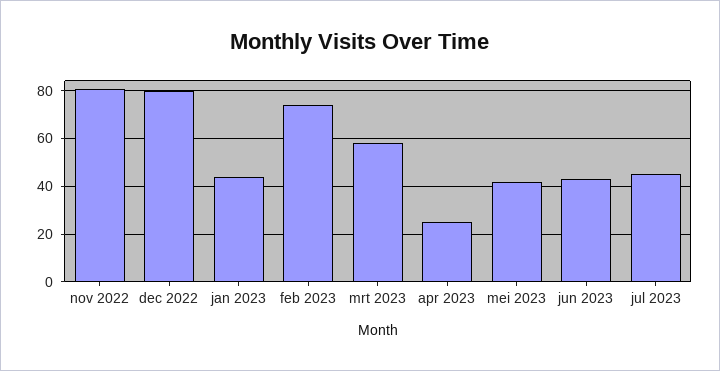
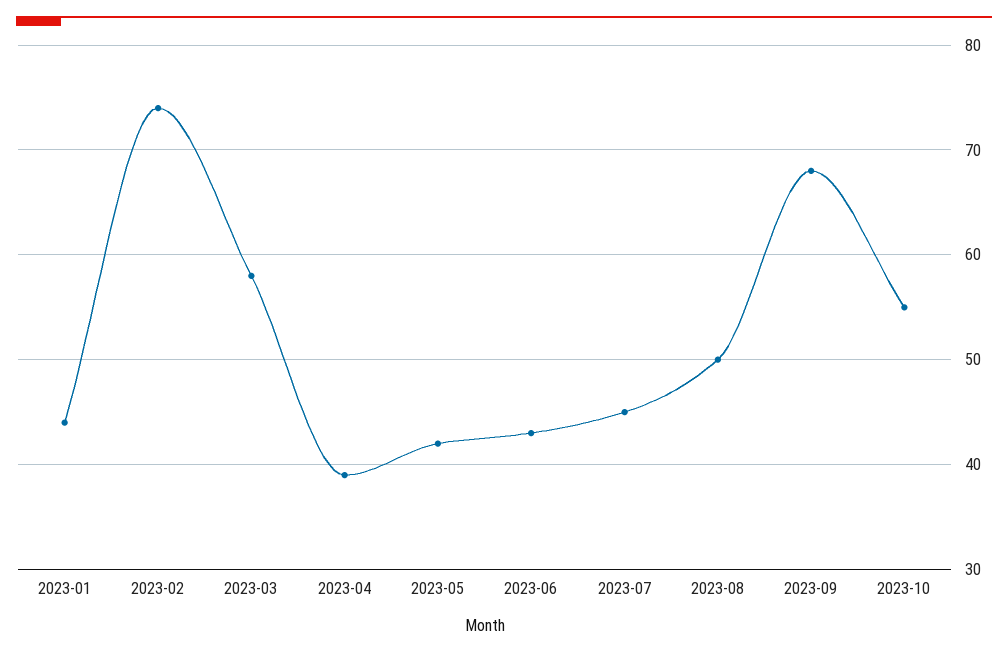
nov 2022: 80 -> none
dec 2022: 80 -> none
apr 2023: 25 -> 39
2023-08: none -> 50
2023-09: none -> 68
2023-10: none -> 55

